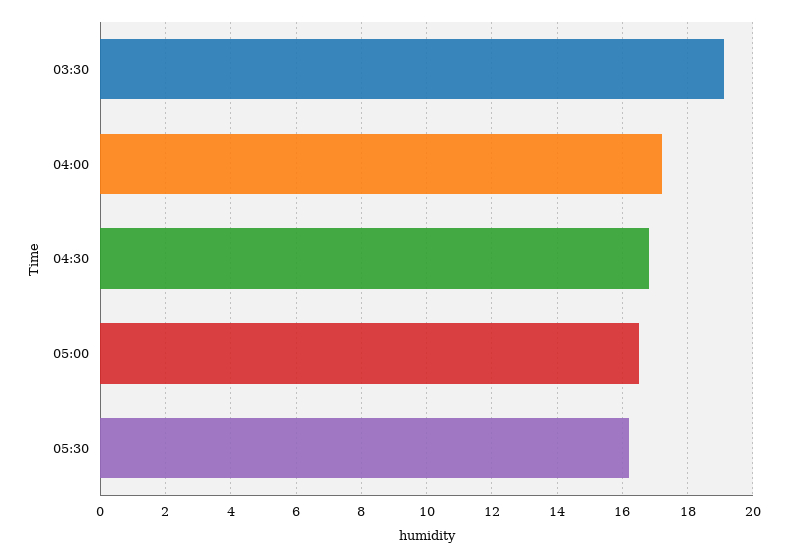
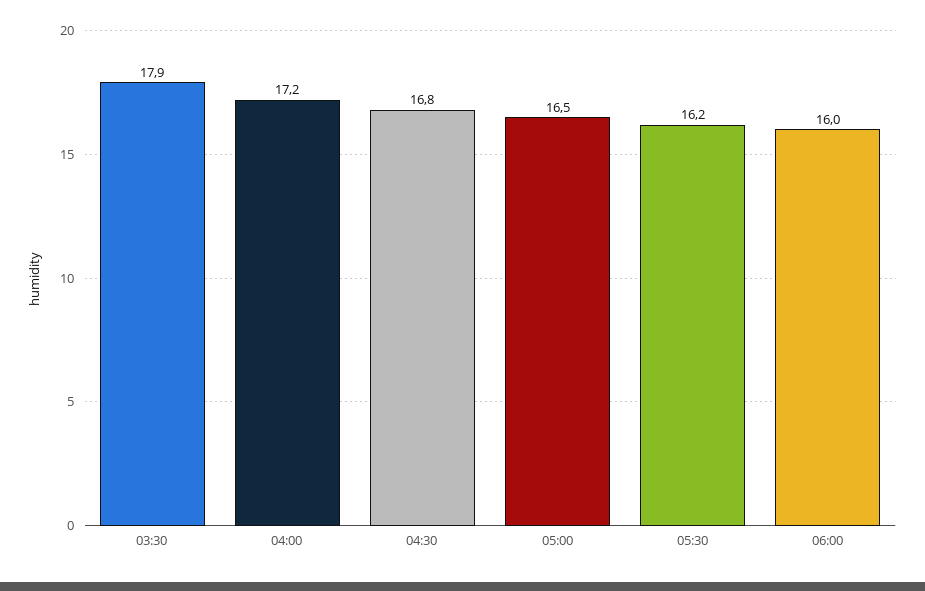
03:30: 19 -> 17.9
06:00: none -> 16

